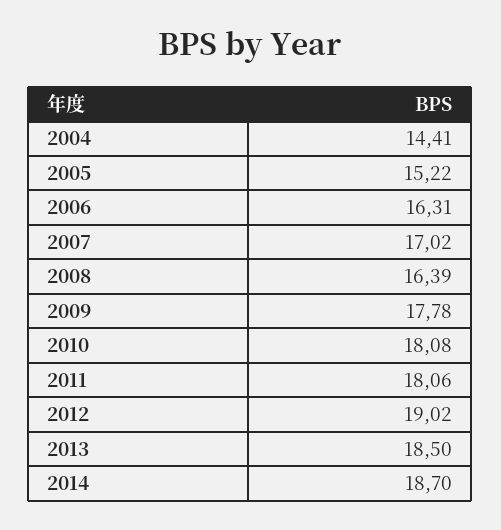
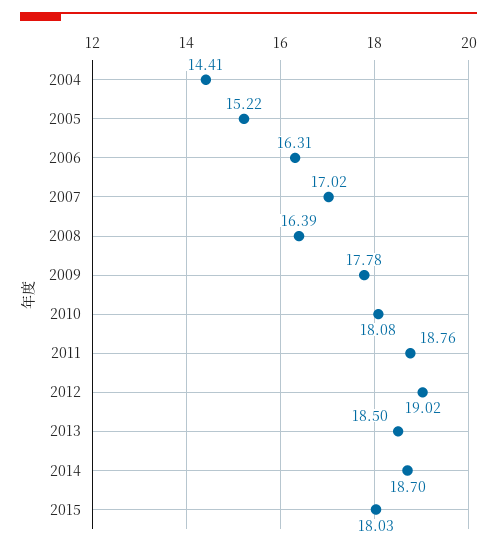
2011: 18.06 -> 18.76
2015: none -> 18.03

